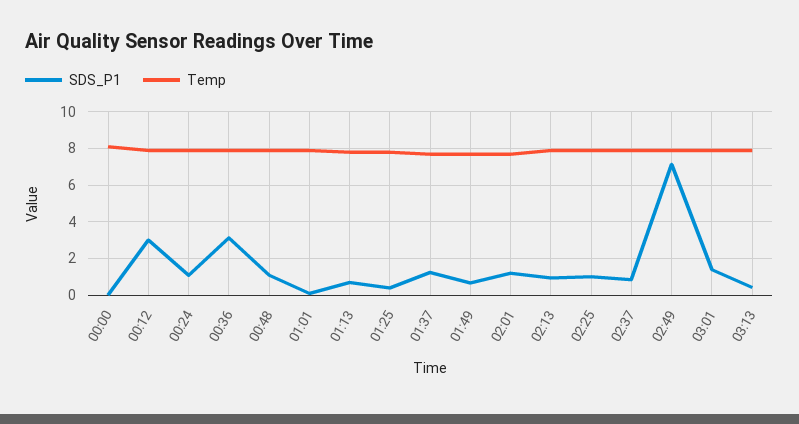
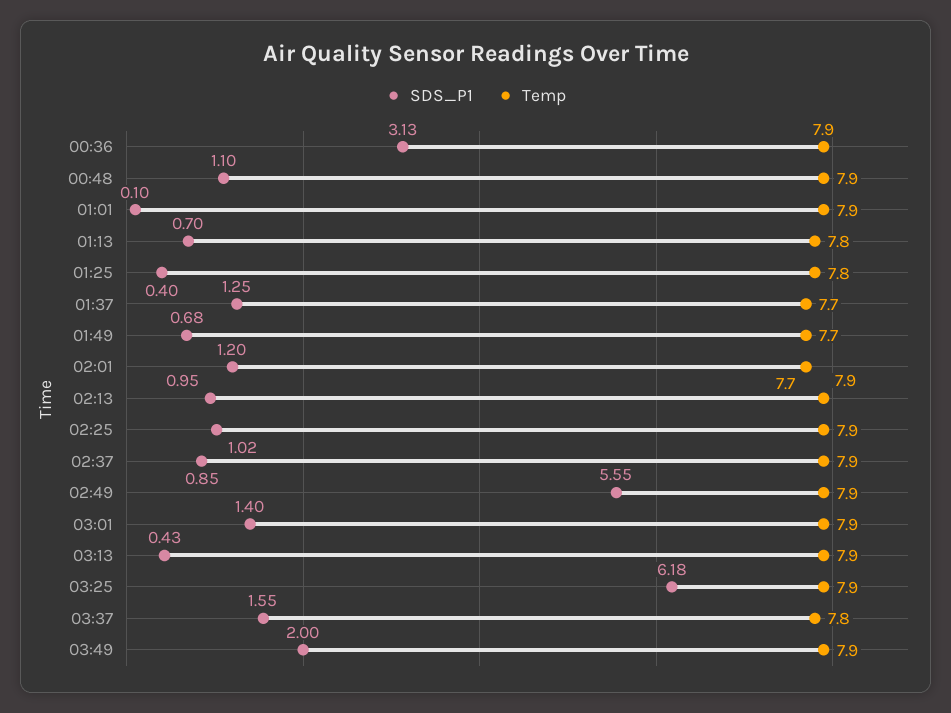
SDS_P1, 00:00: 0 -> none
Temp, 00:00: 8 -> none
SDS_P1, 00:12: 3 -> none
Temp, 00:12: 8 -> none
SDS_P1, 00:24: 1 -> none
Temp, 00:24: 8 -> none
SDS_P1, 02:49: 7 -> 5.55
SDS_P1, 03:25: none -> 6.18
Temp, 03:25: none -> 7.9
SDS_P1, 03:37: none -> 1.55
Temp, 03:37: none -> 7.8
SDS_P1, 03:49: none -> 2
Temp, 03:49: none -> 7.9

